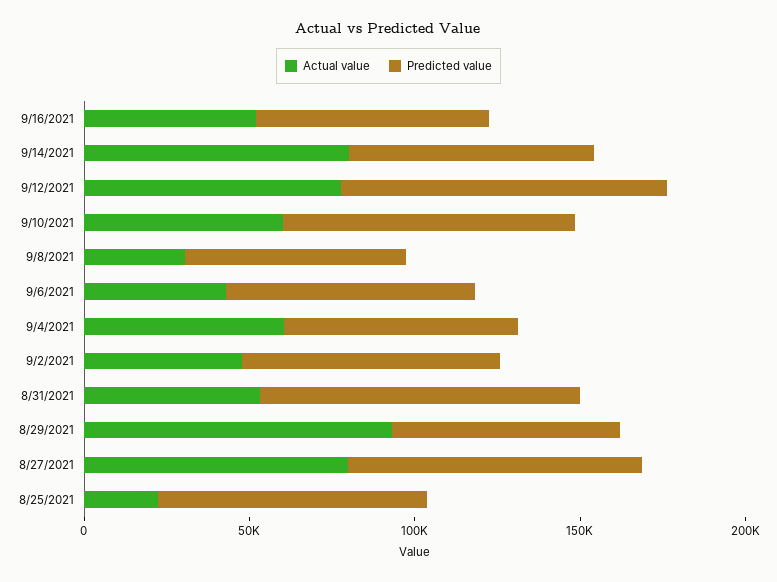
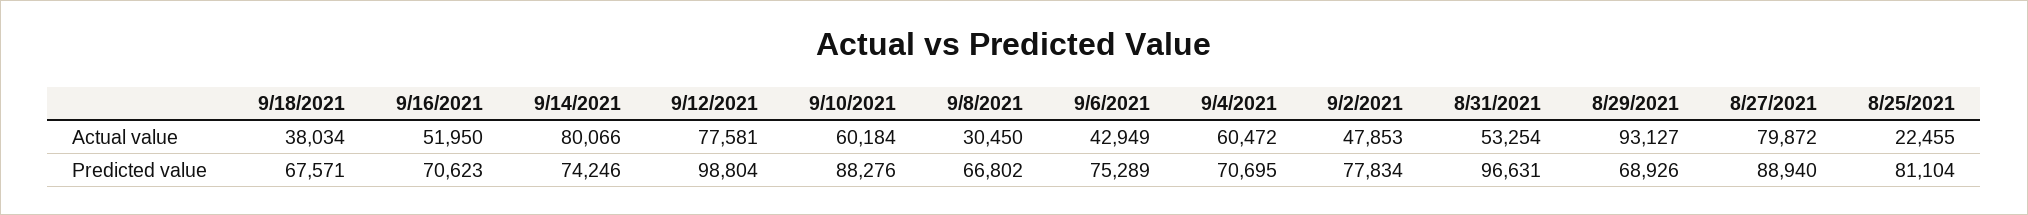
Actual value, 9/18/2021: none -> 38034
Predicted value, 9/18/2021: none -> 67571

